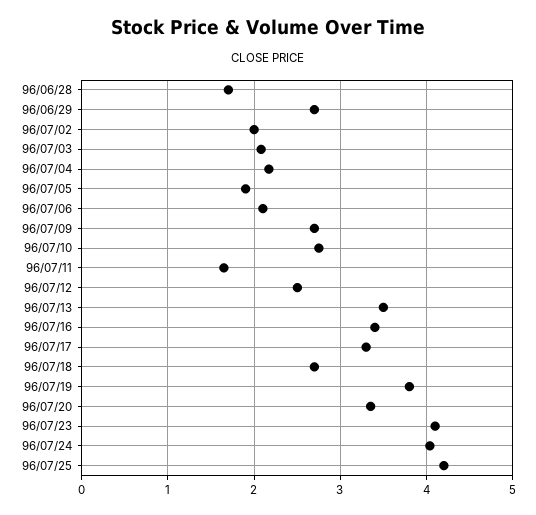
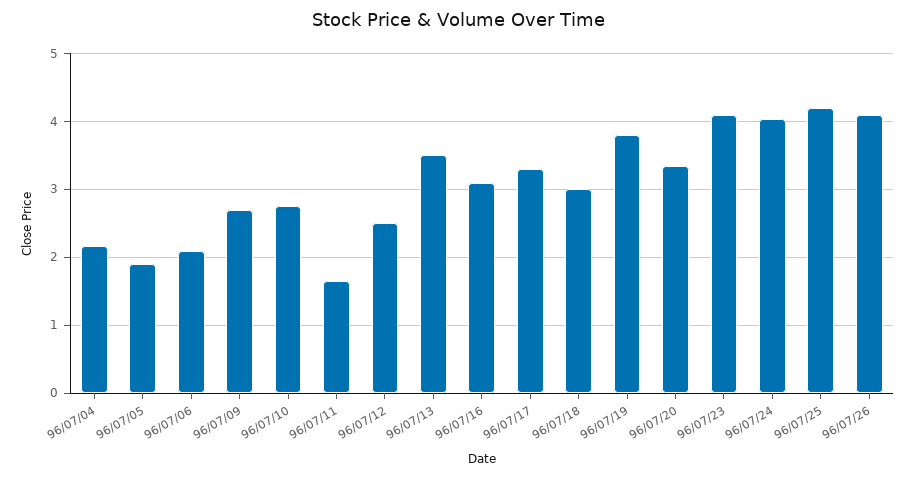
96/06/28: 1.7 -> none
96/06/29: 2.7 -> none
96/07/02: 2 -> none
96/07/03: 2.1 -> none
96/07/16: 3.4 -> 3.1
96/07/18: 2.7 -> 3
96/07/26: none -> 4.1

